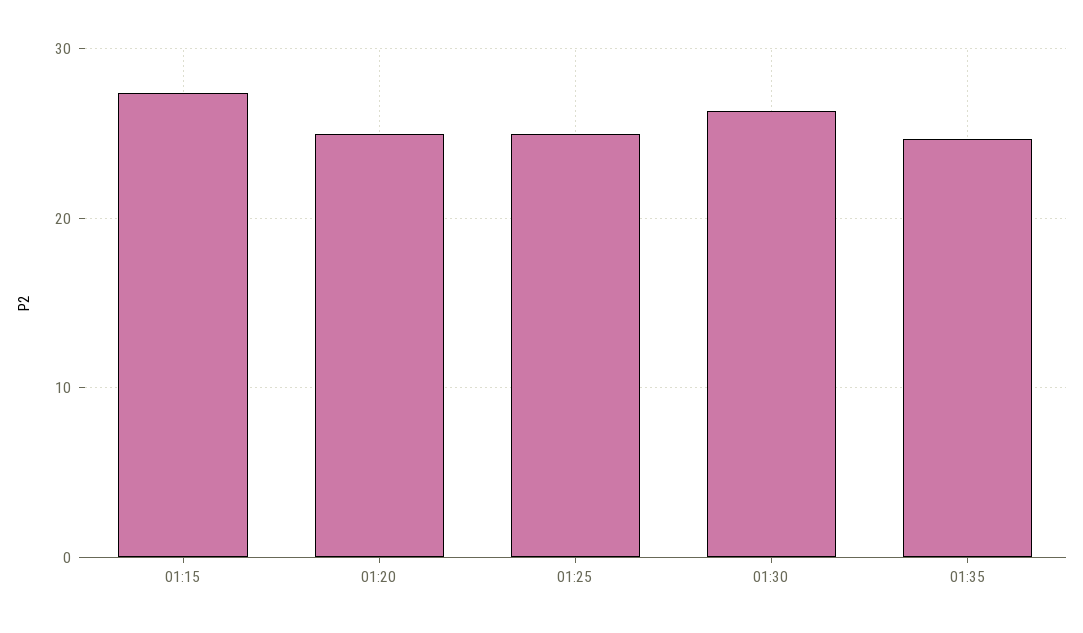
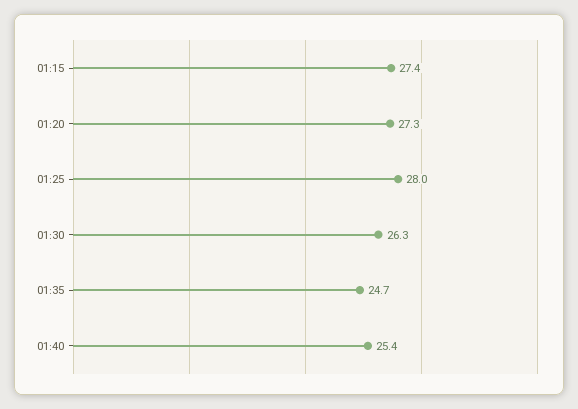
01:20: 25 -> 27.3
01:25: 25 -> 28
01:40: none -> 25.4

